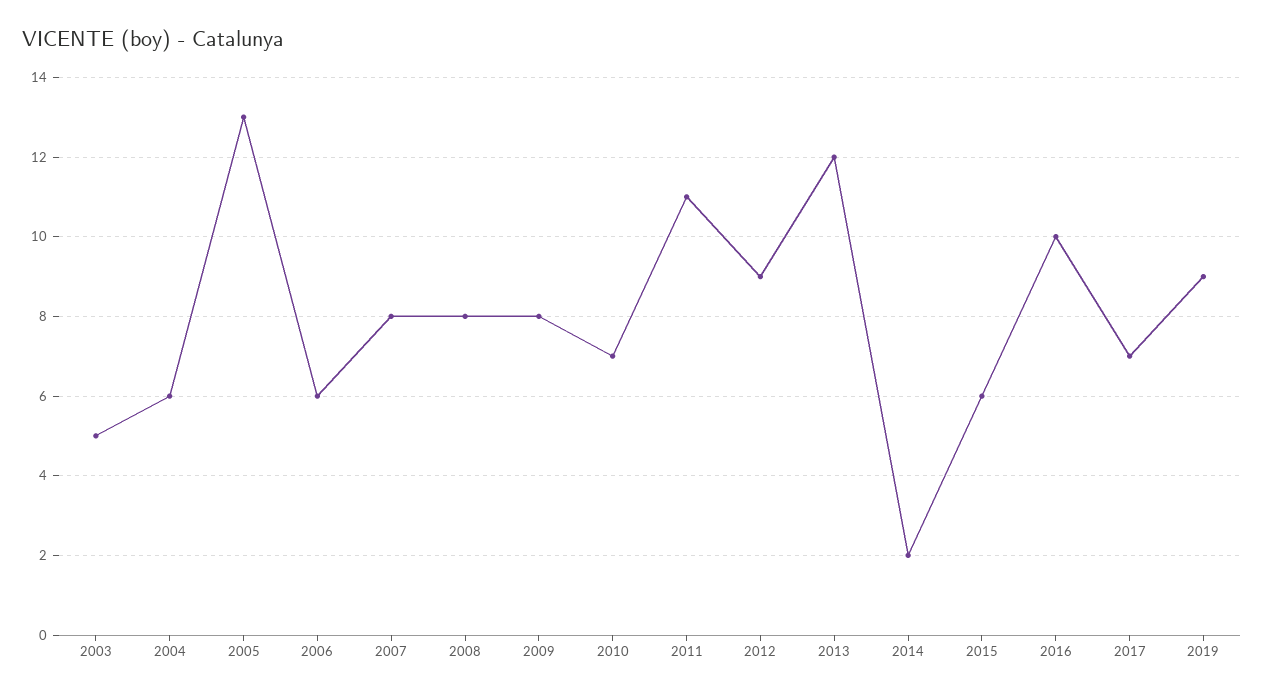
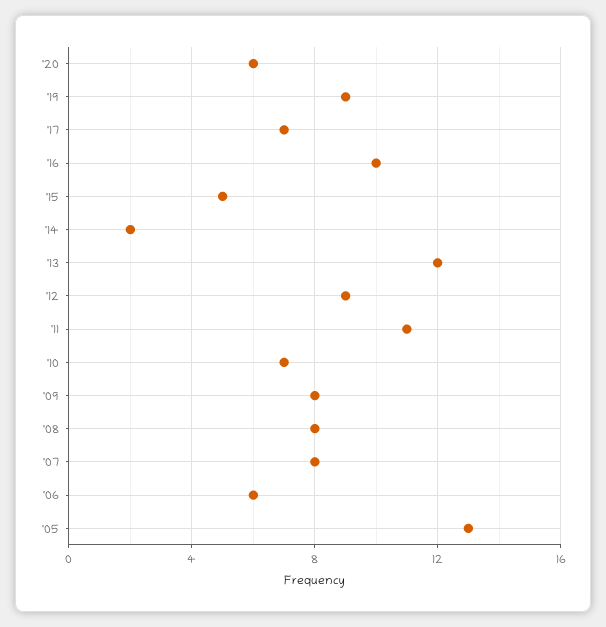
2003: 5 -> none
2004: 6 -> none
2015: 6 -> 5
'20: none -> 6

